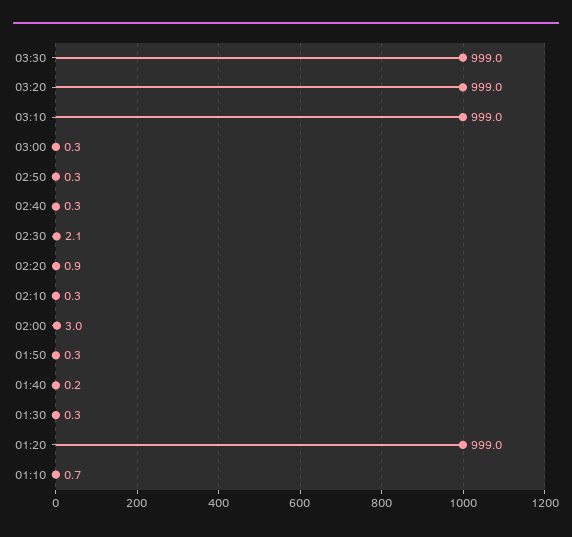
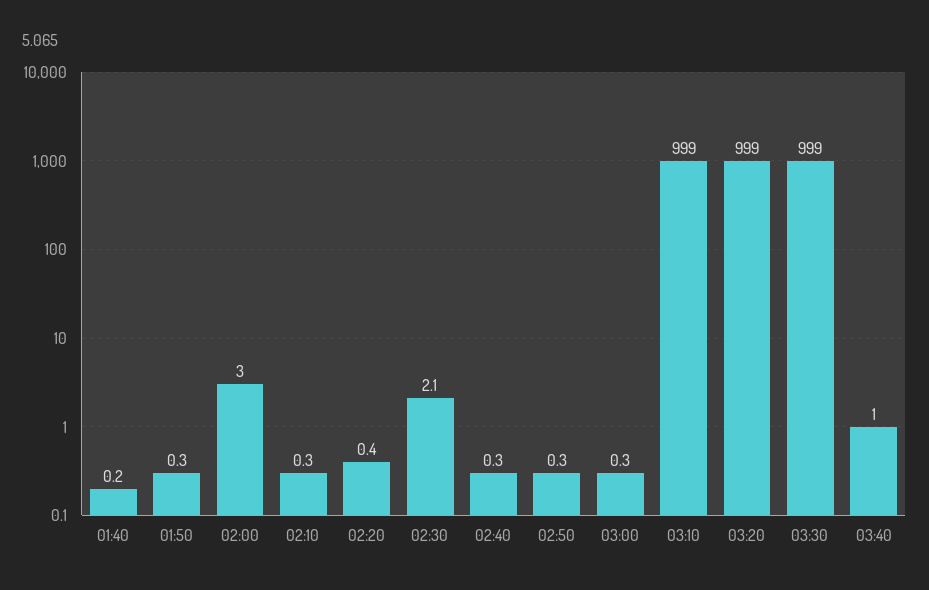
02:20: 0.9 -> 0.4
01:30: 0.3 -> none
01:20: 999 -> none
01:10: 0.7 -> none
03:40: none -> 1

